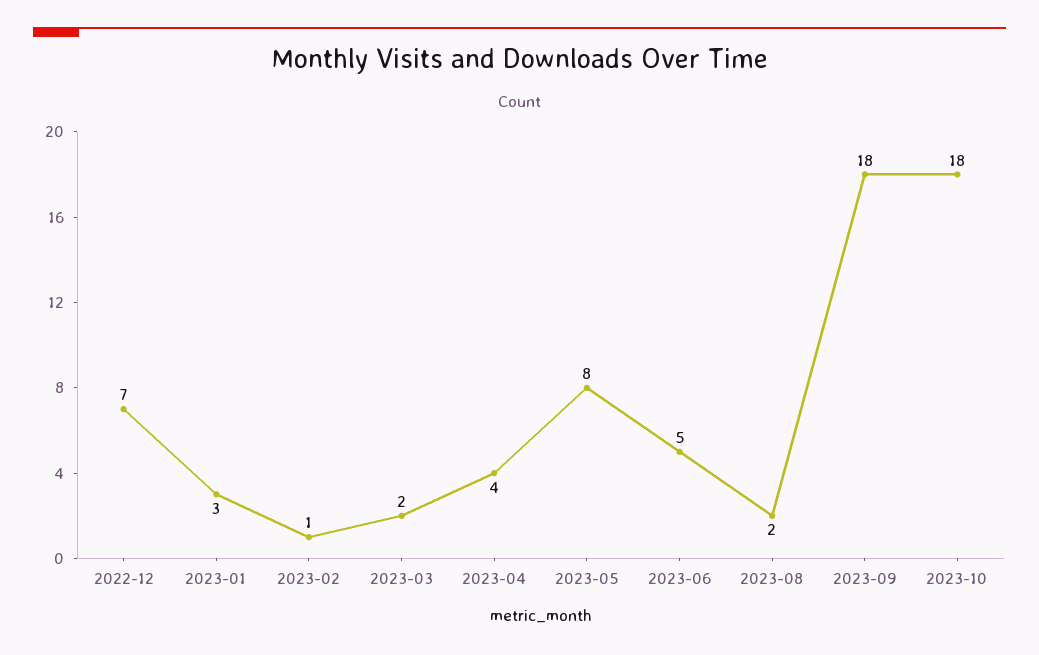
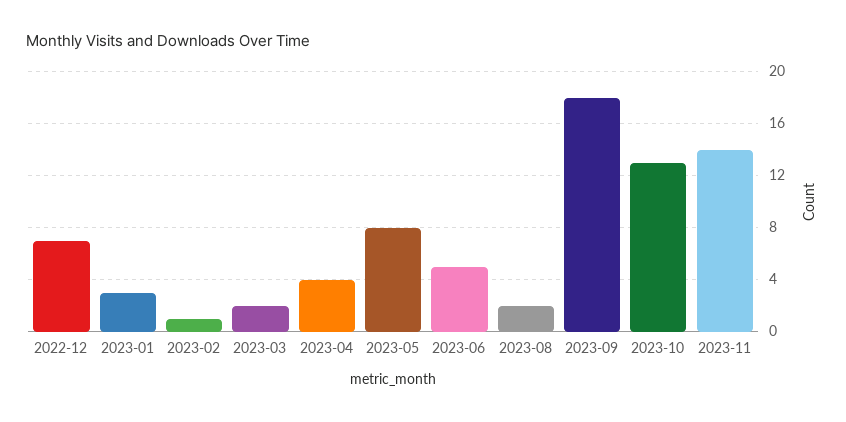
2023-10: 18 -> 13
2023-11: none -> 14

